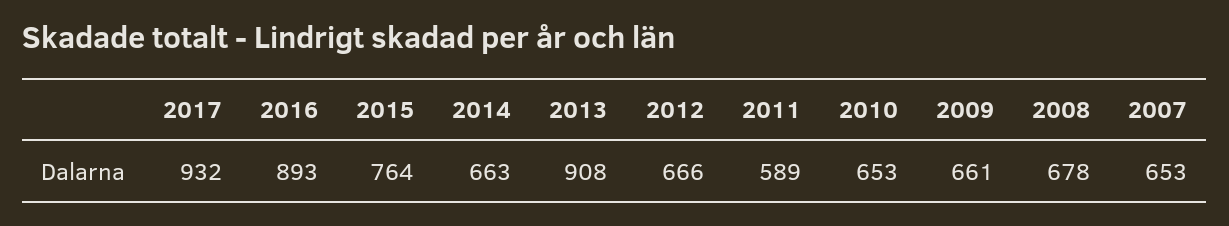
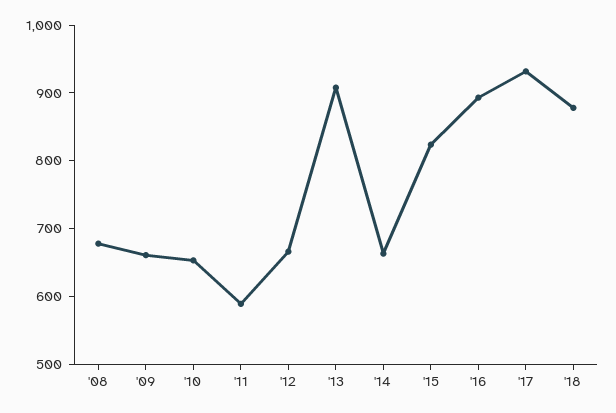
2015: 764 -> 820
2007: 653 -> none
'18: none -> 880

